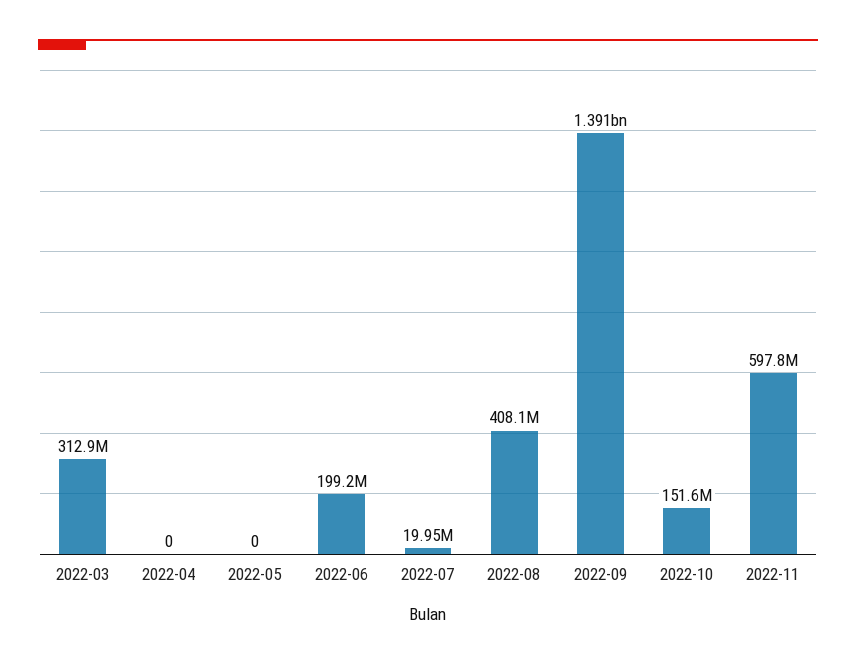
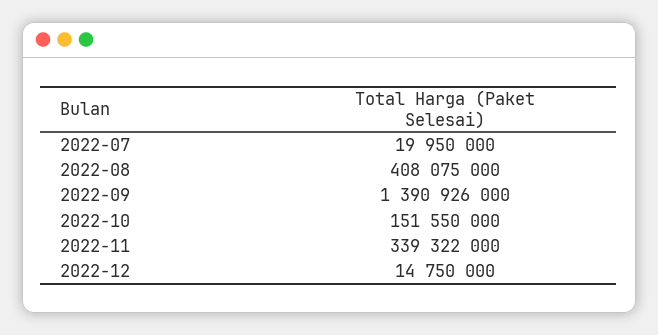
2022-03: 312900000 -> none
2022-04: 0 -> none
2022-05: 0 -> none
2022-06: 199200000 -> none
2022-11: 597800000 -> 339322000
2022-12: none -> 14750000

